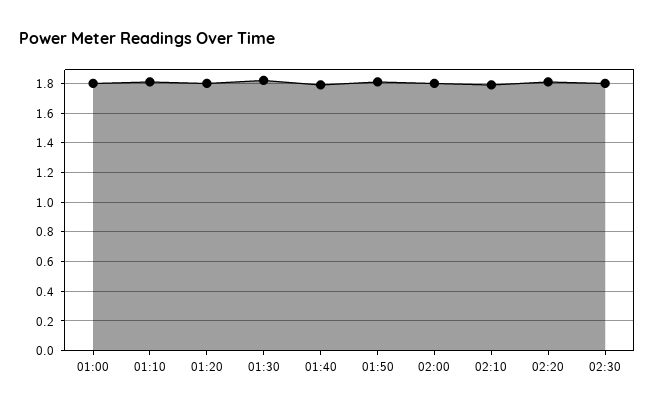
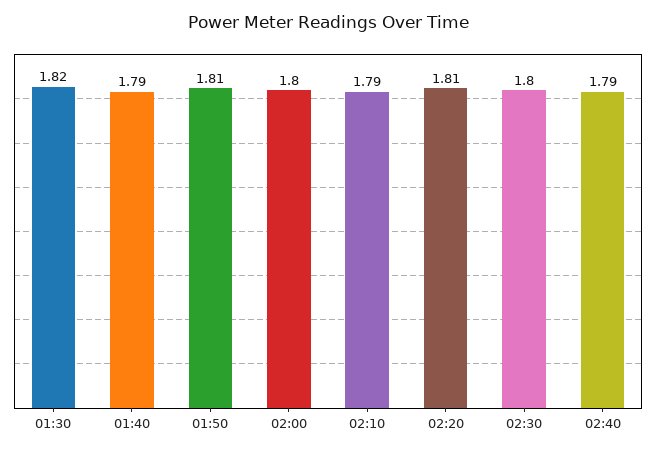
01:00: 1.8 -> none
01:10: 1.8 -> none
01:20: 1.8 -> none
02:40: none -> 1.79

